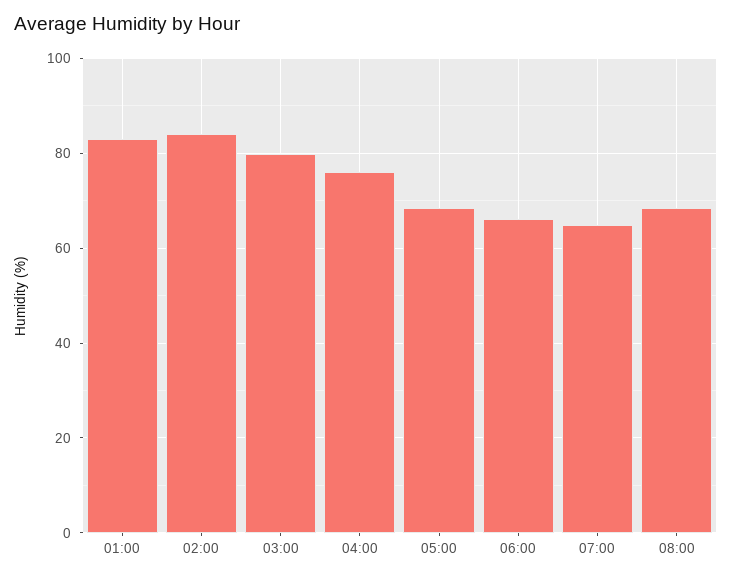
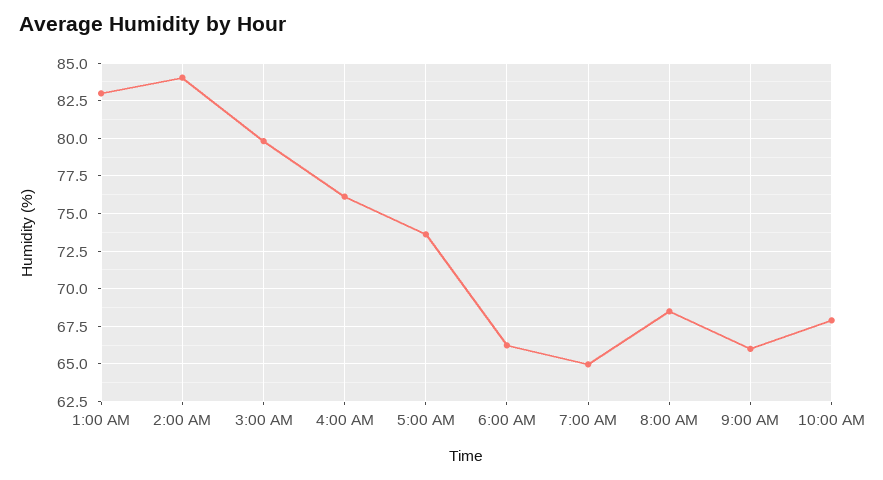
05:00: 68 -> 73.5
9:00 AM: none -> 66
10:00 AM: none -> 68

